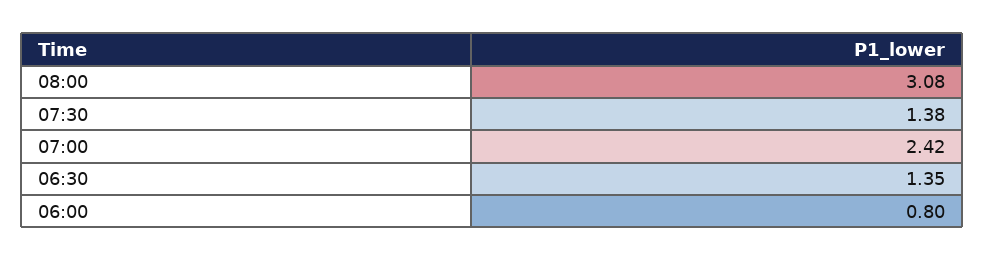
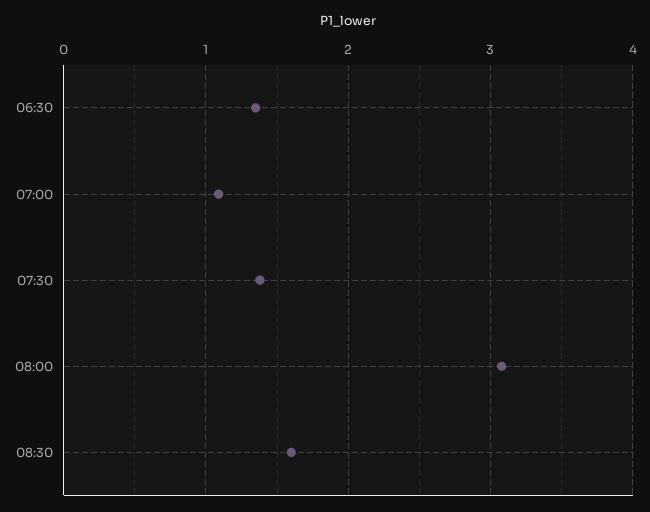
07:00: 2.42 -> 1.1
06:00: 0.8 -> none
08:30: none -> 1.6

